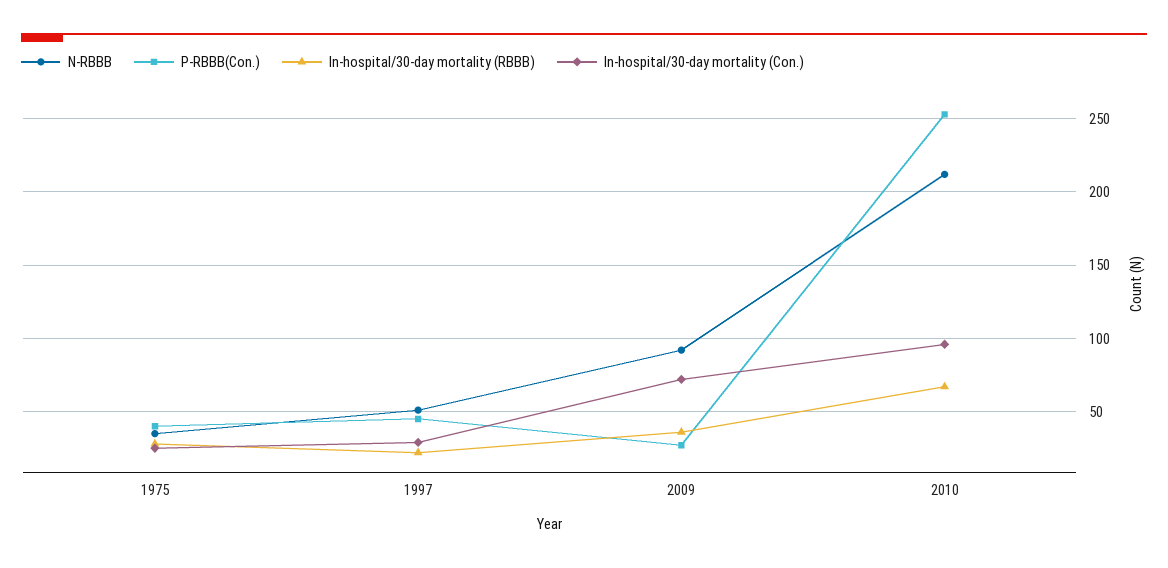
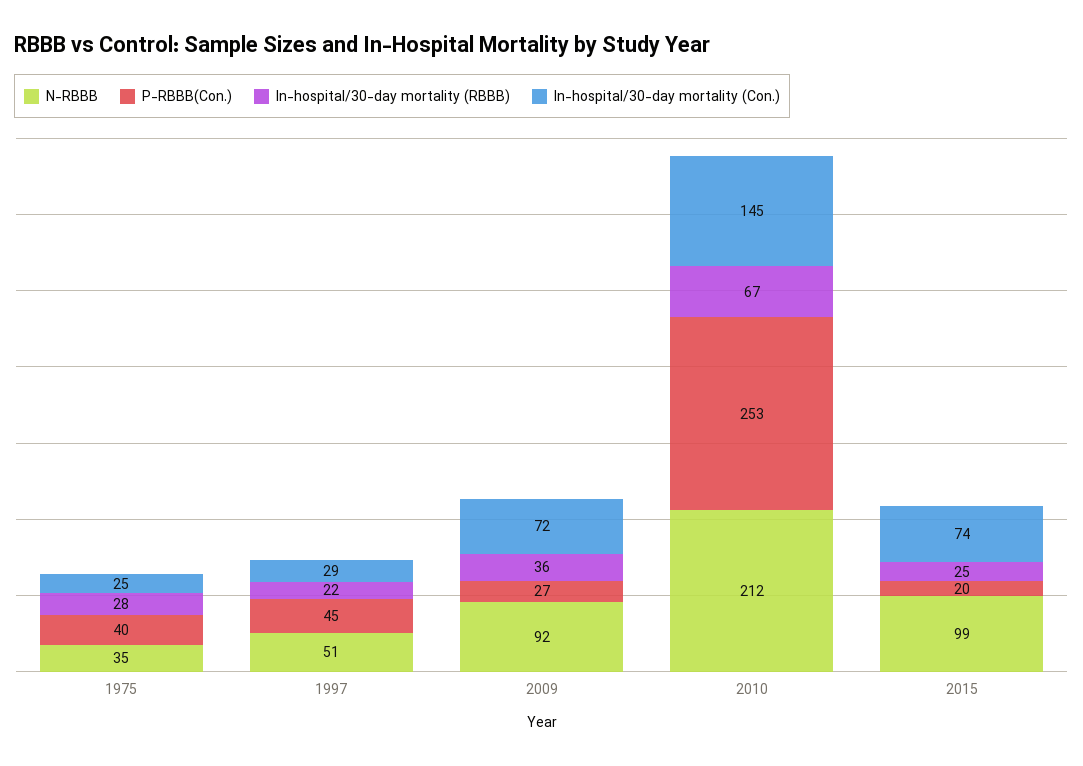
In-hospital/30-day mortality (Con.), 2010: 95 -> 145
N-RBBB, 2015: none -> 99
P-RBBB(Con.), 2015: none -> 20
In-hospital/30-day mortality (RBBB), 2015: none -> 25
In-hospital/30-day mortality (Con.), 2015: none -> 74

